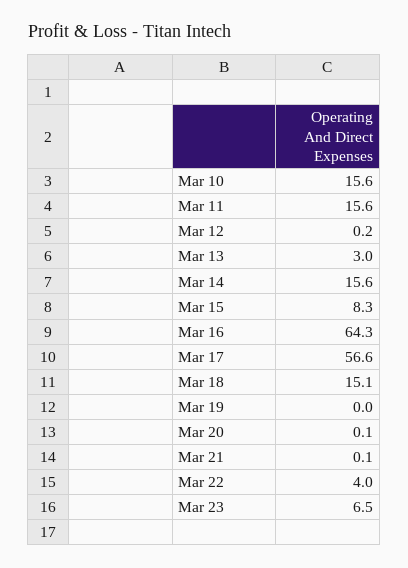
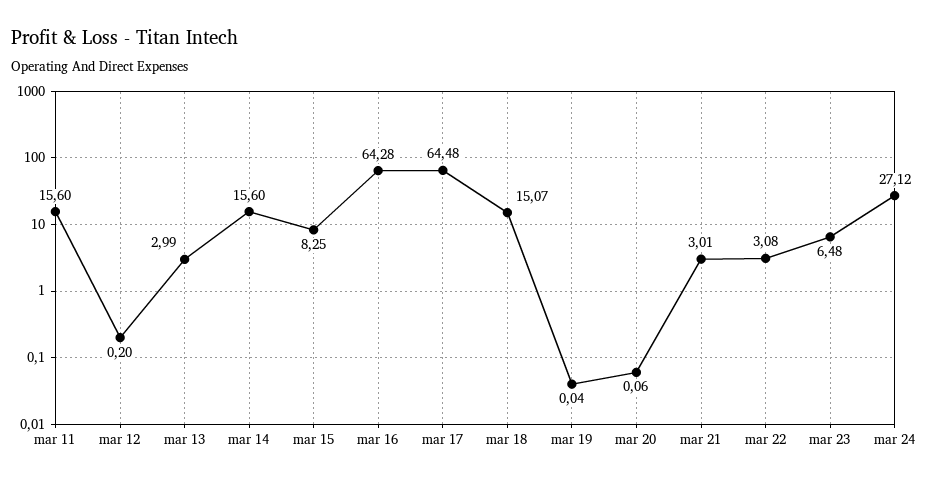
Mar 10: 15.6 -> none
Mar 17: 56.6 -> 64.48
Mar 21: 0.1 -> 3.01
Mar 22: 4 -> 3.08
mar 24: none -> 27.12

